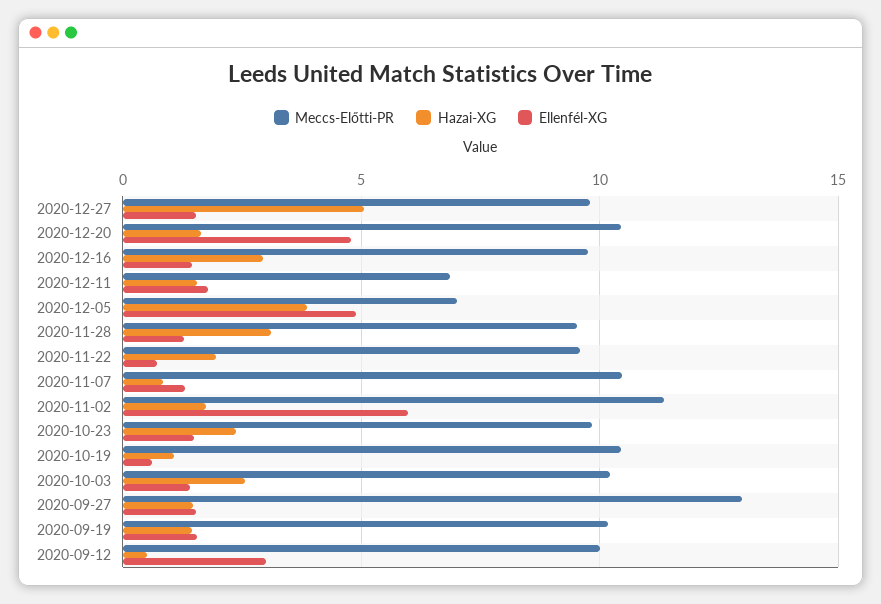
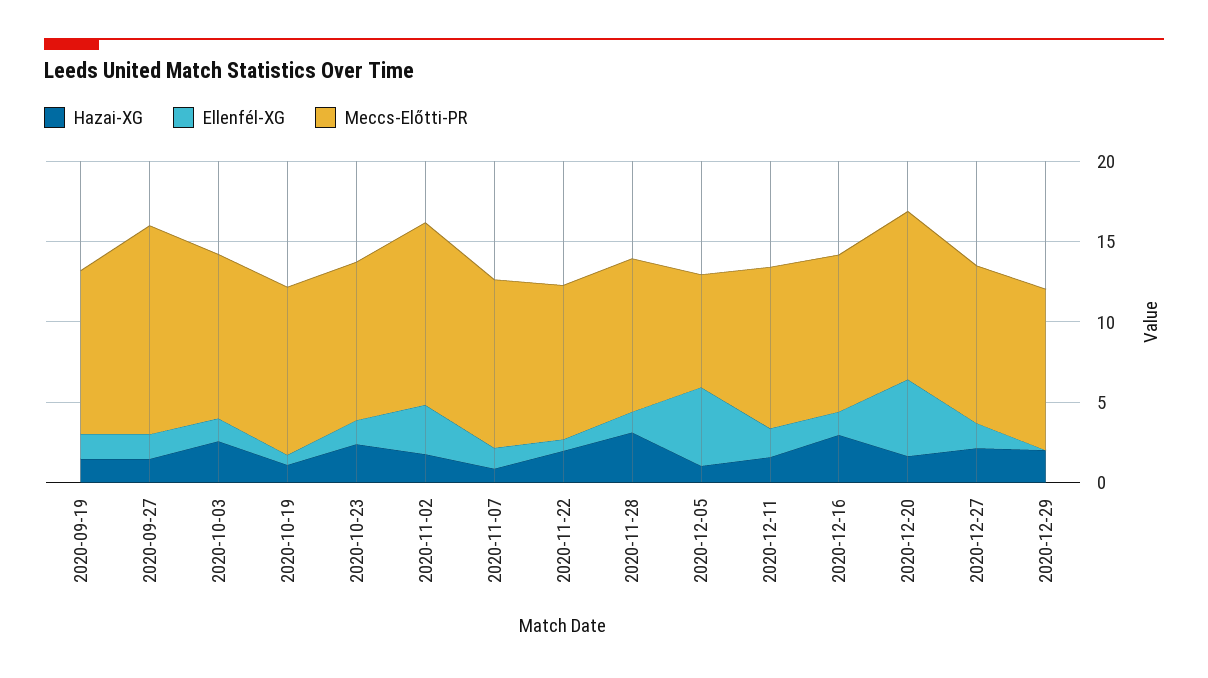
Hazai-XG, 2020-12-27: 5 -> 2
Meccs-Előtti-PR, 2020-12-11: 7 -> 10
Hazai-XG, 2020-12-05: 4 -> 1
Ellenfél-XG, 2020-11-02: 6 -> 3
Meccs-Előtti-PR, 2020-09-12: 10 -> none
Hazai-XG, 2020-09-12: 0.5 -> none
Ellenfél-XG, 2020-09-12: 3 -> none
Hazai-XG, 2020-12-29: none -> 2
Ellenfél-XG, 2020-12-29: none -> 0
Meccs-Előtti-PR, 2020-12-29: none -> 10

